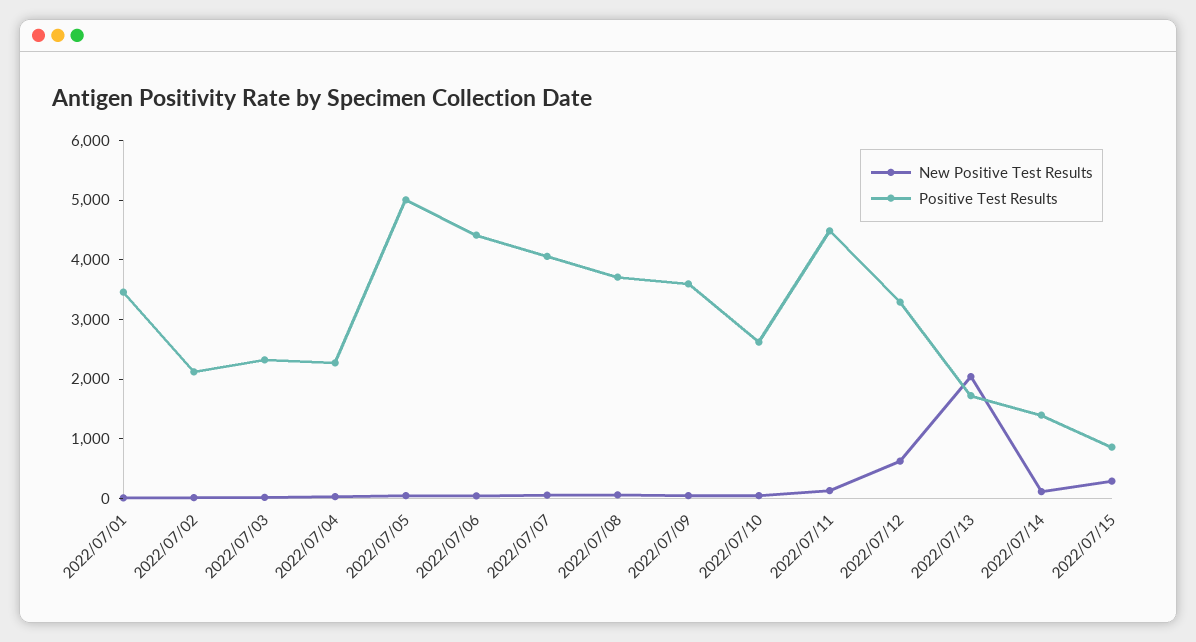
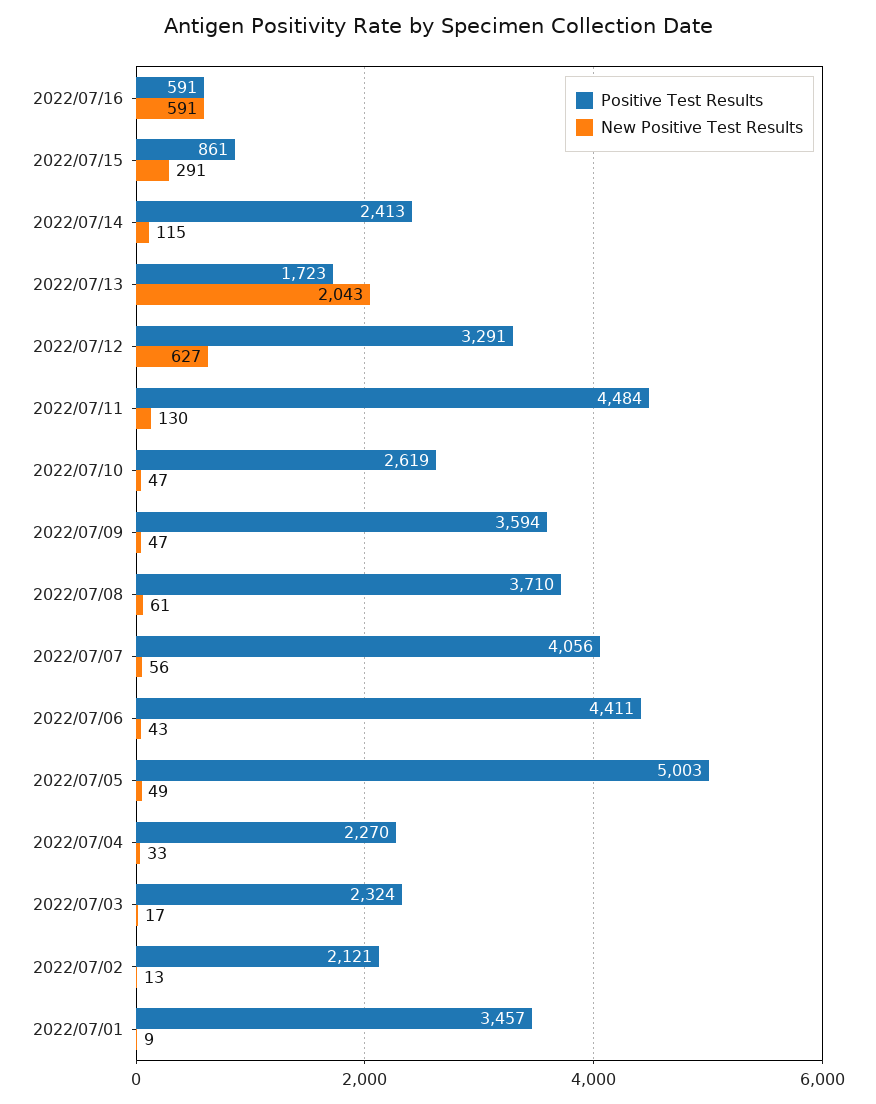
Positive Test Results, 2022/07/14: 1400 -> 2413
Positive Test Results, 2022/07/16: none -> 591
New Positive Test Results, 2022/07/16: none -> 591

